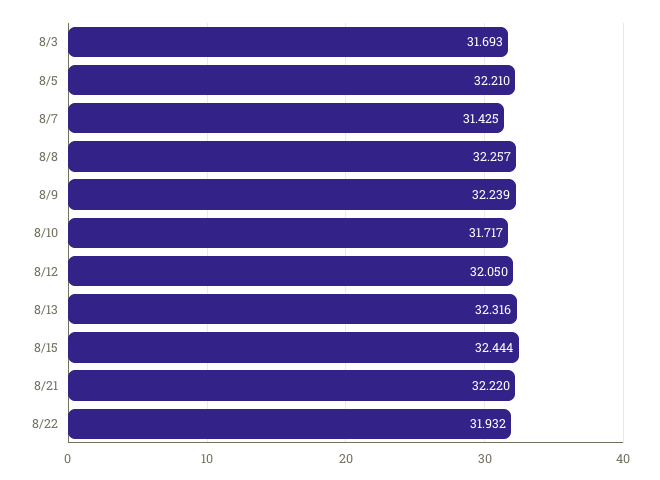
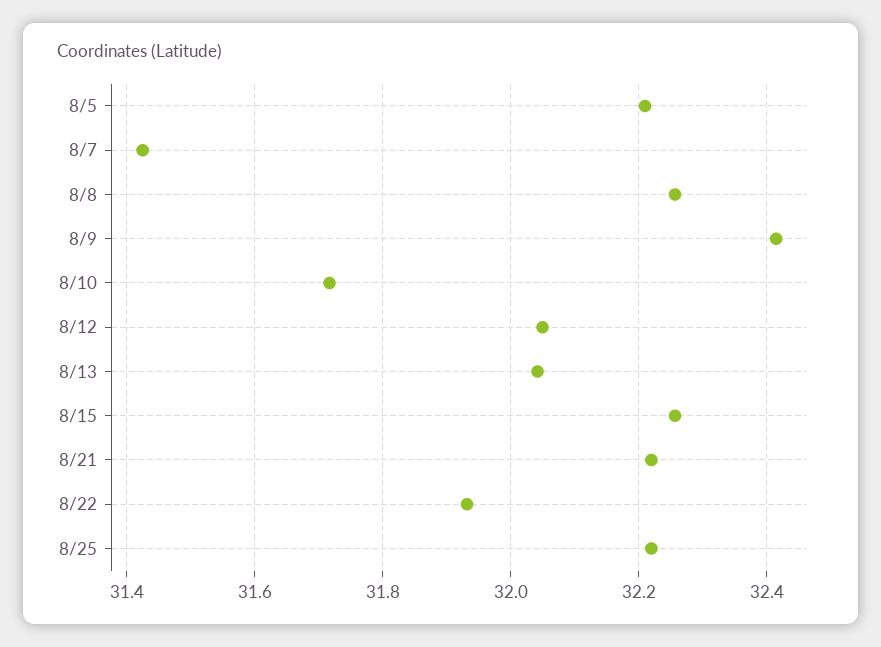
8/3: 31.693 -> none
8/9: 32.239 -> 32.42
8/13: 32.316 -> 32.04
8/15: 32.444 -> 32.26
8/25: none -> 32.22

